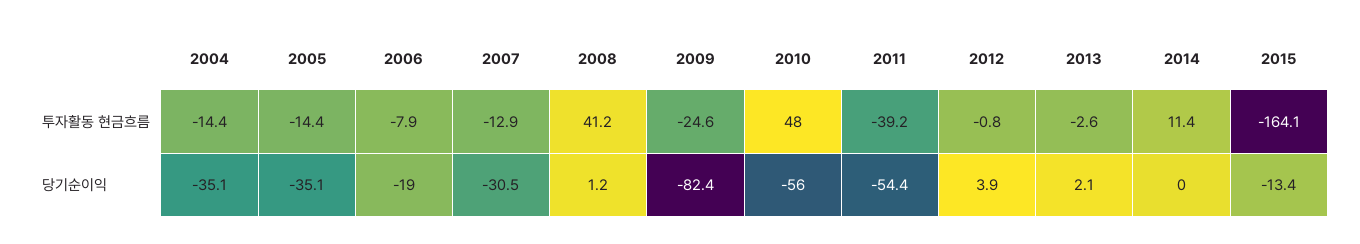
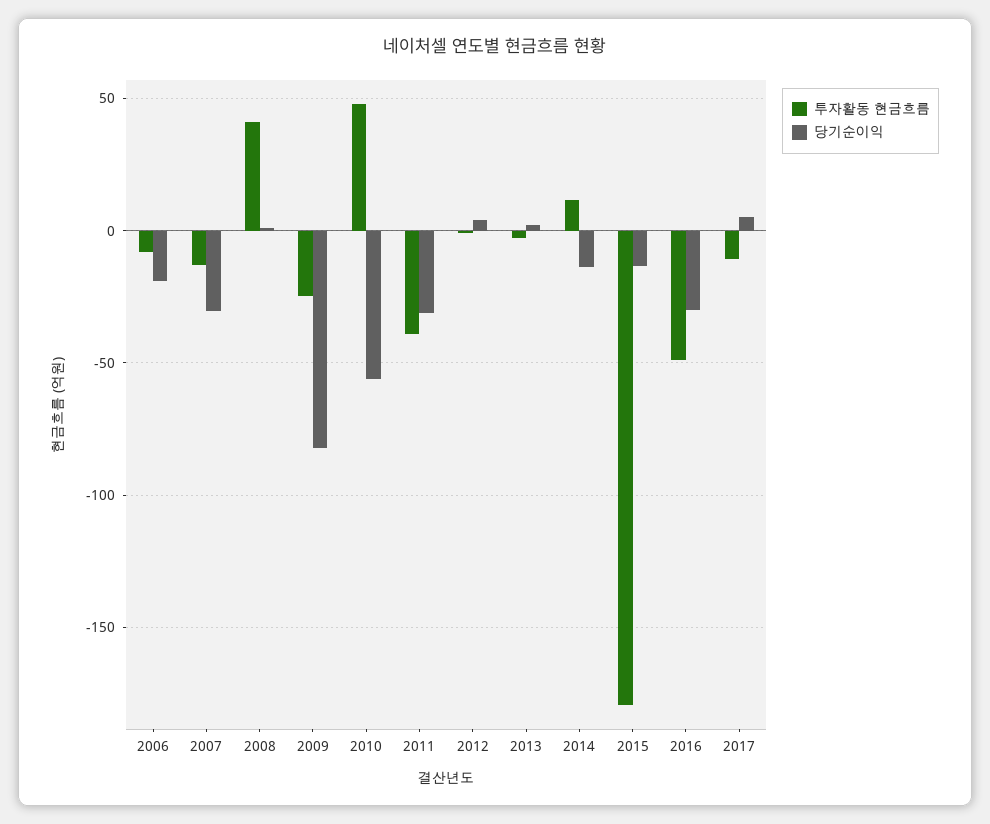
투자활동 현금흐름, 2004: -14.4 -> none
투자활동 현금흐름, 2005: -14.4 -> none
투자활동 현금흐름, 2015: -164.1 -> -180
당기순이익, 2004: -35.1 -> none
당기순이익, 2005: -35.1 -> none
당기순이익, 2011: -54.4 -> -30
당기순이익, 2014: 0 -> -15
투자활동 현금흐름, 2016: none -> -50
당기순이익, 2016: none -> -30
투자활동 현금흐름, 2017: none -> -10
당기순이익, 2017: none -> 5

